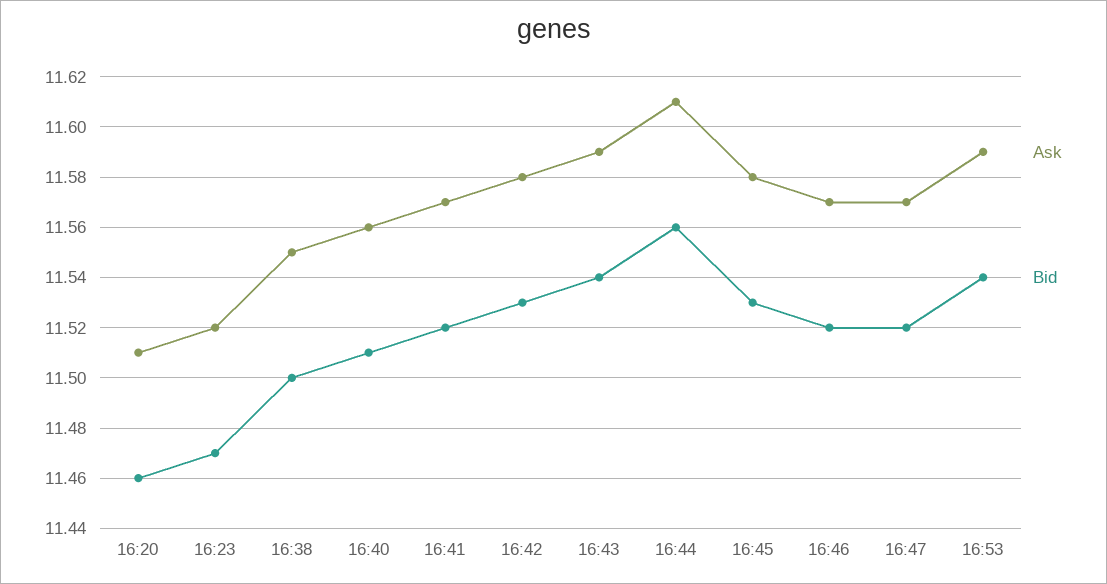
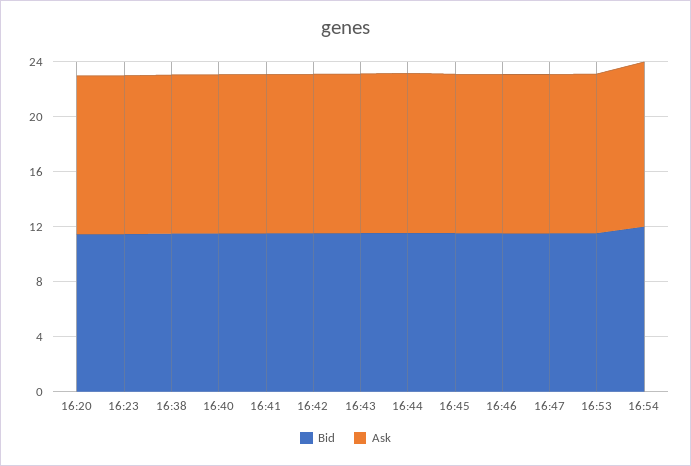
Bid, 16:54: none -> 12
Ask, 16:54: none -> 12

